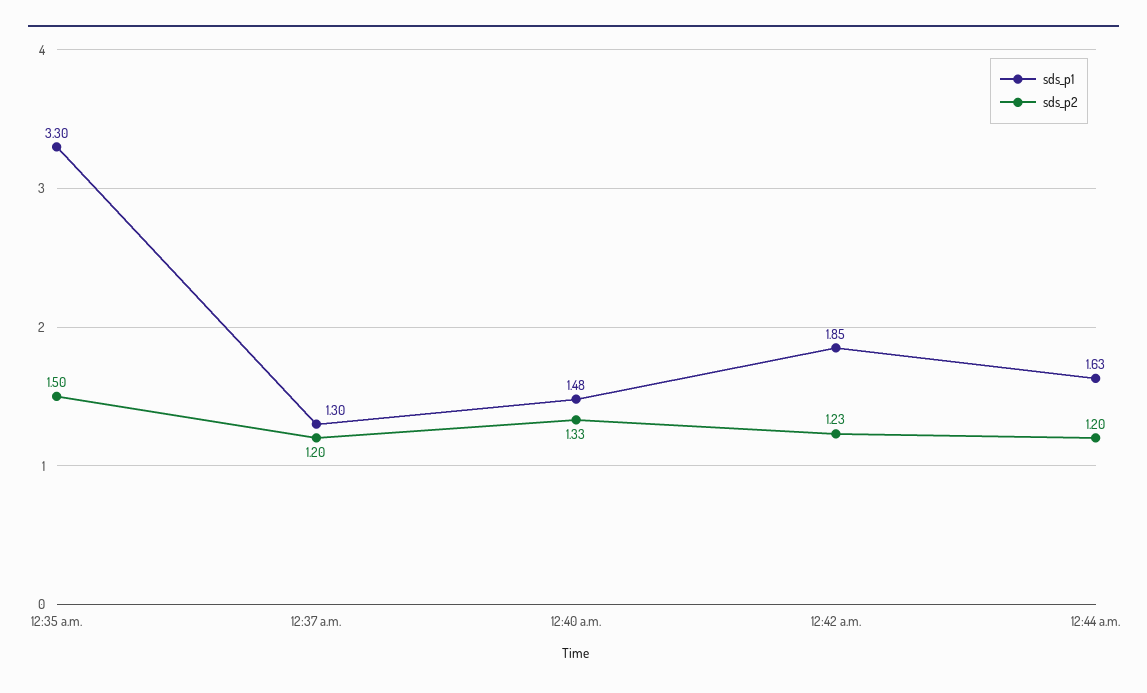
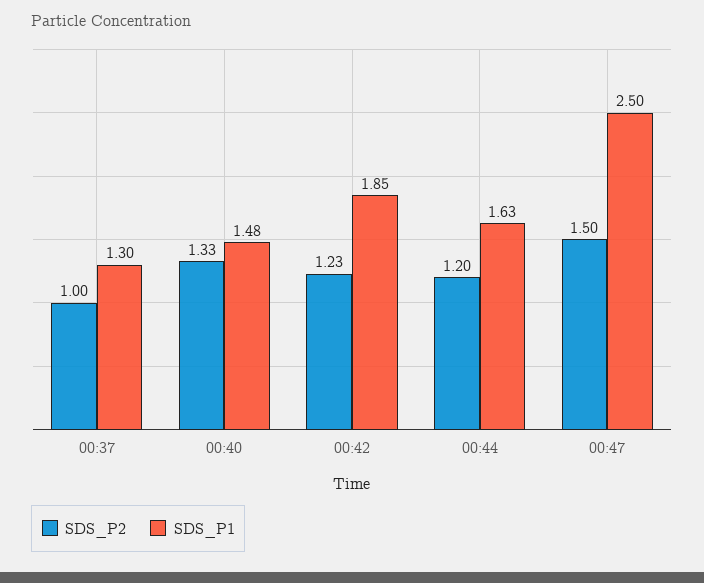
sds_p1, 12:35 a.m.: 3.3 -> none
sds_p2, 12:35 a.m.: 1.5 -> none
sds_p2, 12:37 a.m.: 1.2 -> 1
sds_p2, 00:47: none -> 1.5
sds_p1, 00:47: none -> 2.5

